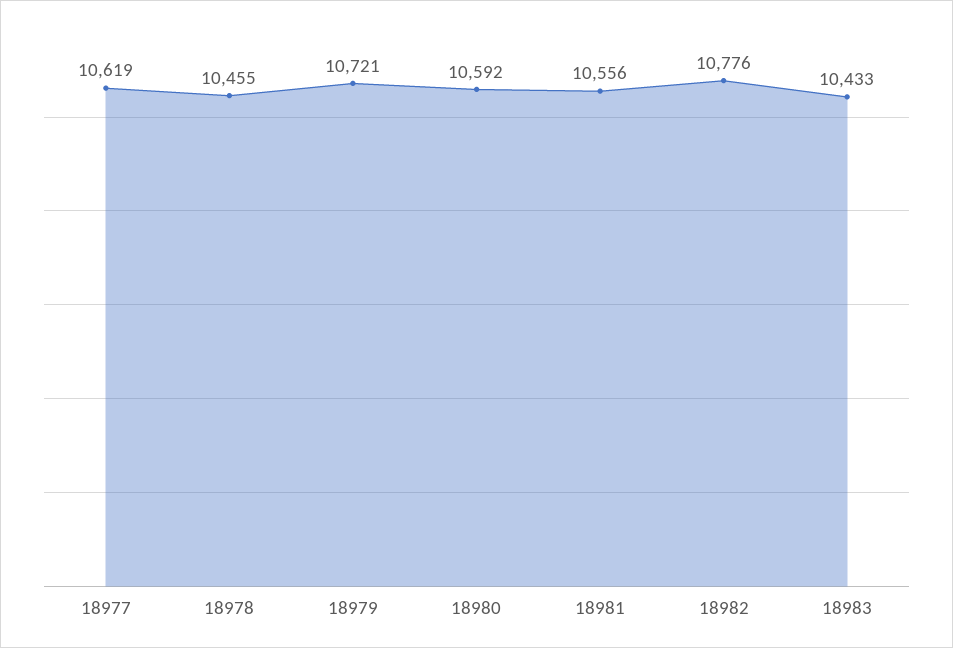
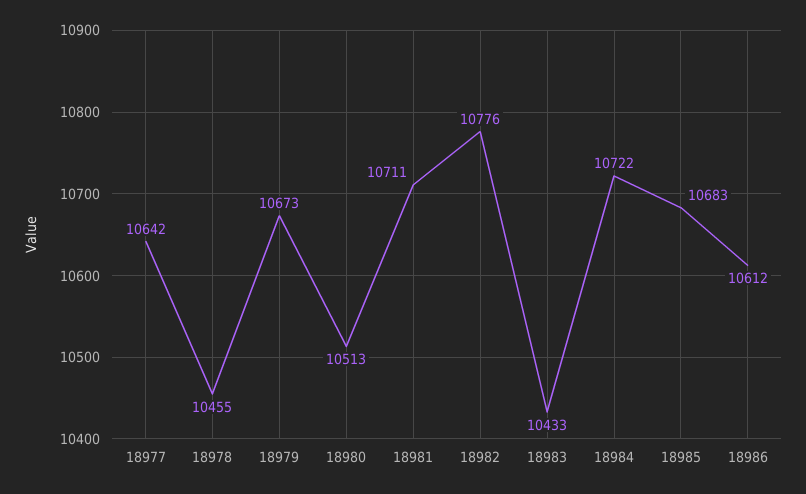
18977: 10619 -> 10642
18979: 10721 -> 10673
18980: 10592 -> 10513
18981: 10556 -> 10711
18984: none -> 10722
18985: none -> 10683
18986: none -> 10612

